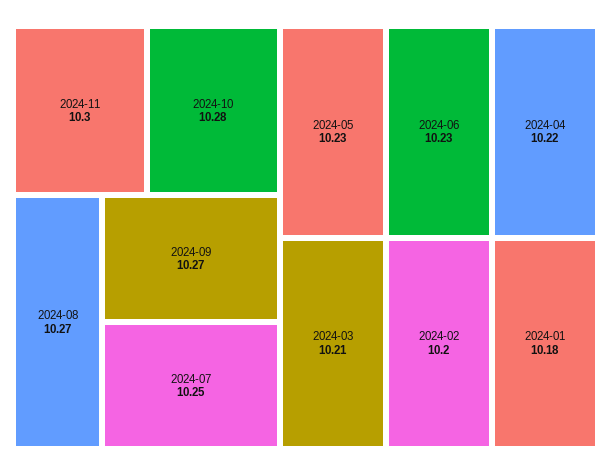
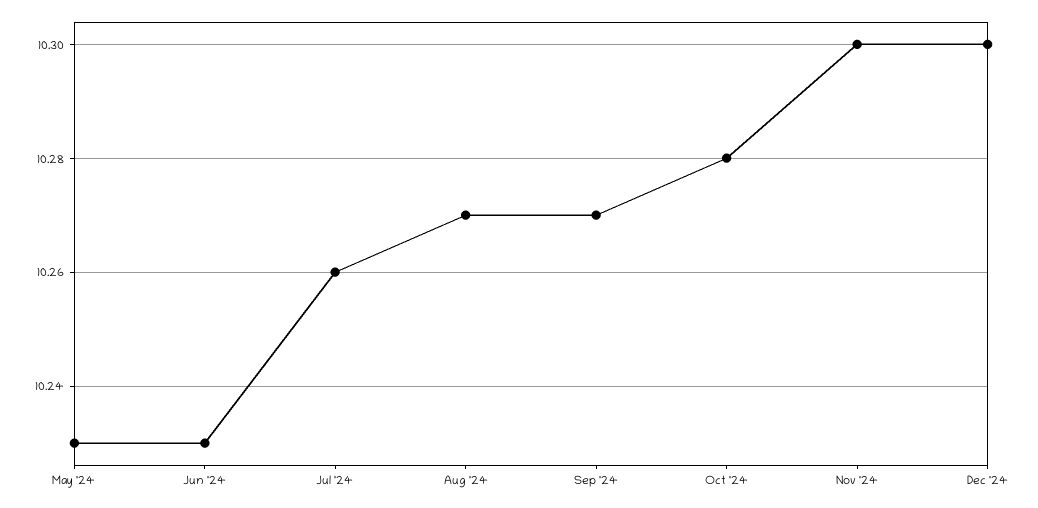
2024-07: 10.25 -> 10.26
2024-04: 10.22 -> none
2024-03: 10.21 -> none
2024-02: 10.2 -> none
2024-01: 10.18 -> none
Dec '24: none -> 10.3

